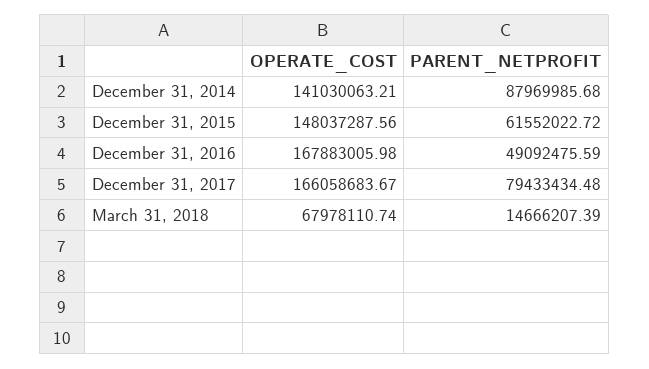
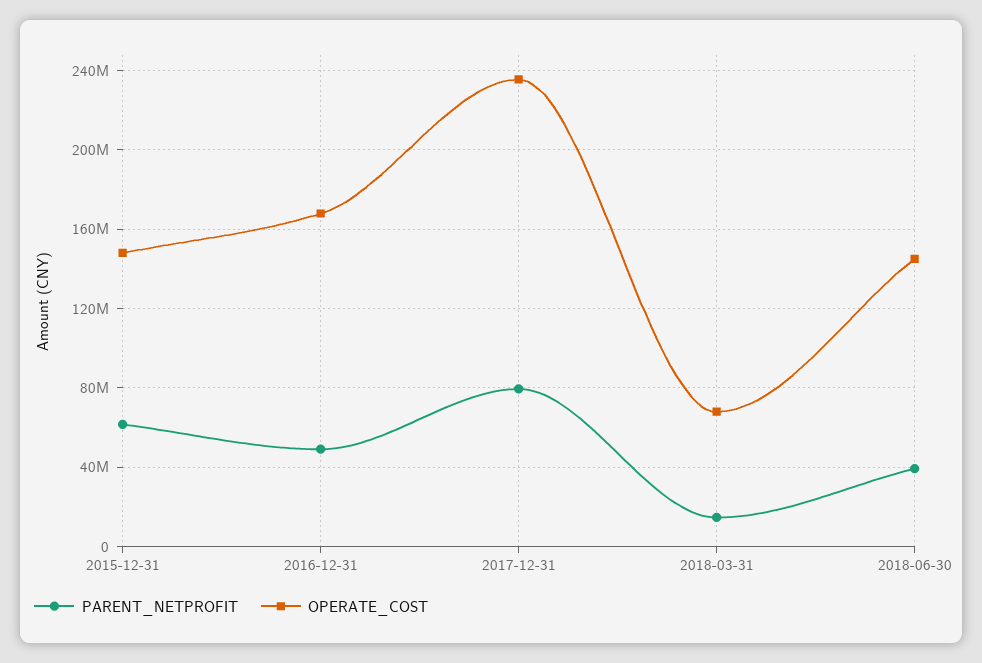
OPERATE_COST, December 31, 2014: 141030063.21 -> none
PARENT_NETPROFIT, December 31, 2014: 87969985.68 -> none
OPERATE_COST, December 31, 2017: 166058683.67 -> 235000000
PARENT_NETPROFIT, 2018-06-30: none -> 40000000
OPERATE_COST, 2018-06-30: none -> 145000000

